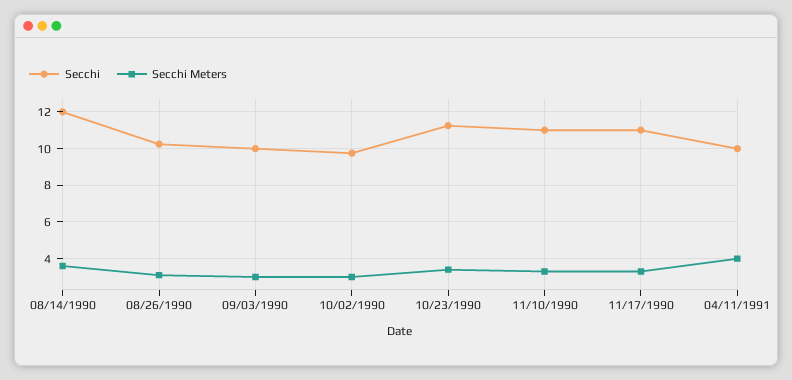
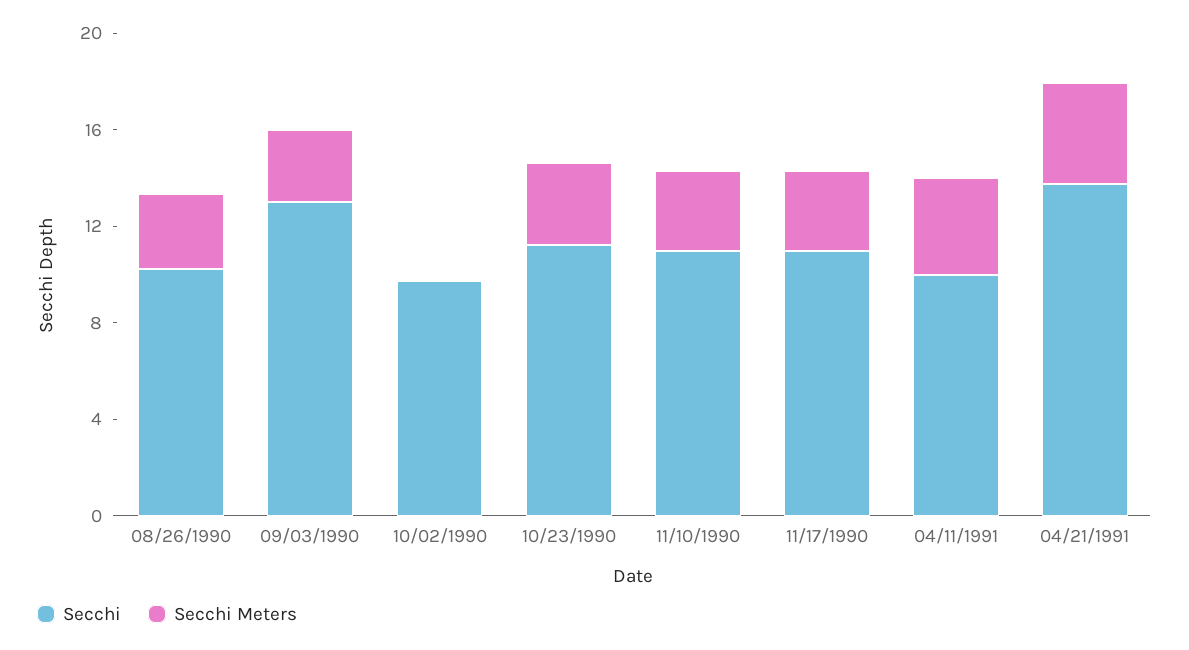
Secchi, 08/14/1990: 12 -> none
Secchi Meters, 08/14/1990: 3.5 -> none
Secchi, 09/03/1990: 10 -> 13
Secchi Meters, 10/02/1990: 3 -> 0
Secchi, 04/21/1991: none -> 14
Secchi Meters, 04/21/1991: none -> 4

